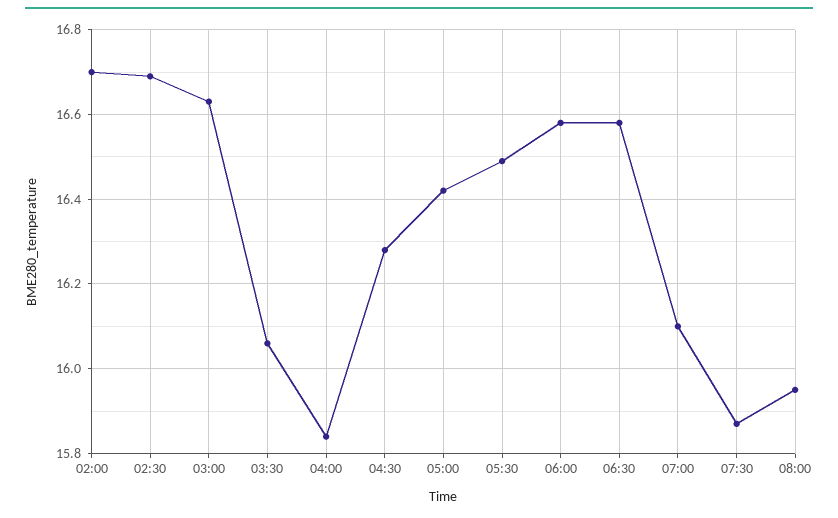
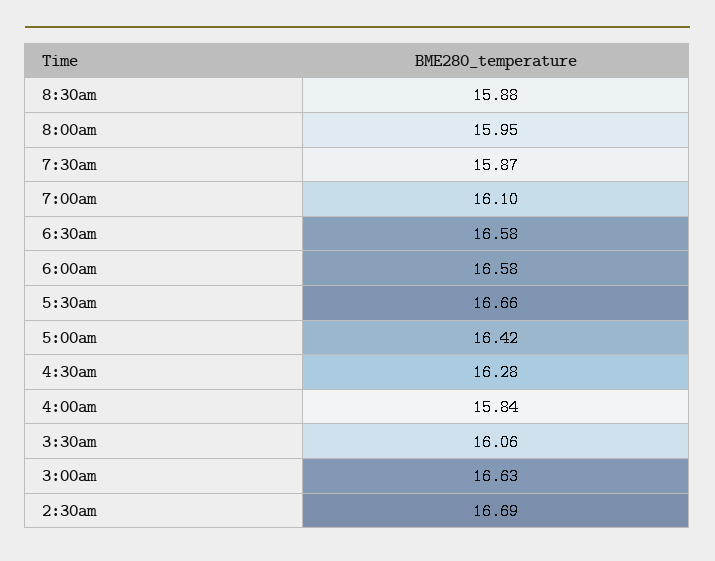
02:00: 16.7 -> none
05:30: 16.5 -> 16.66
8:30am: none -> 15.88

